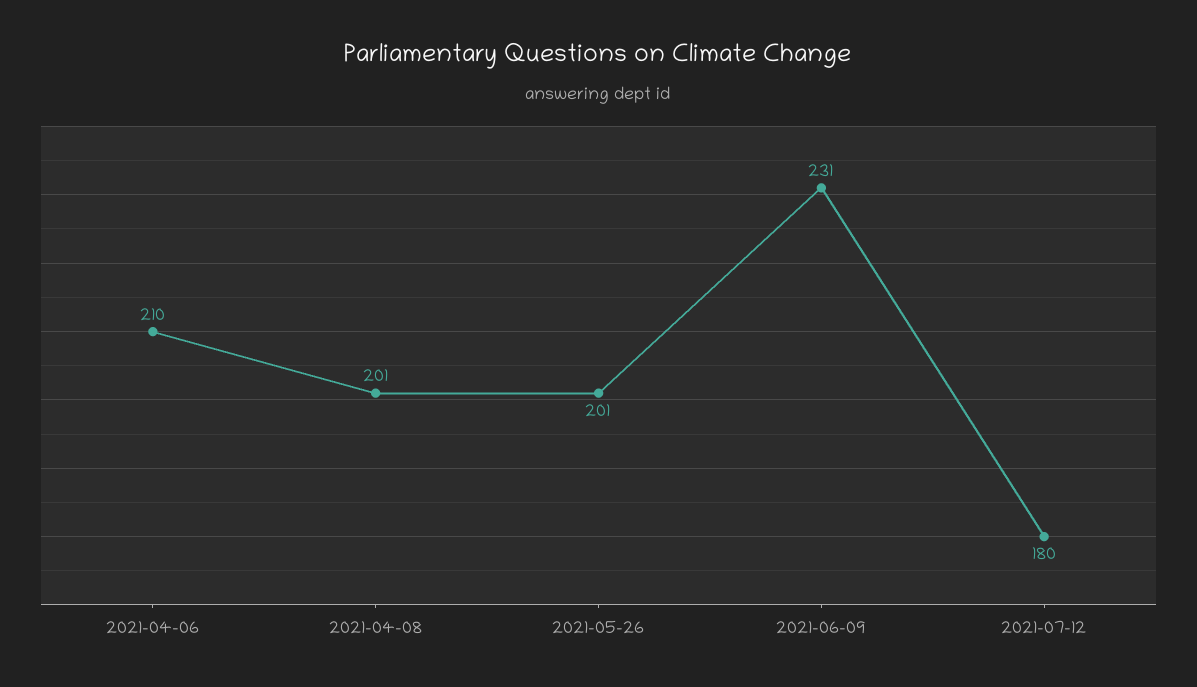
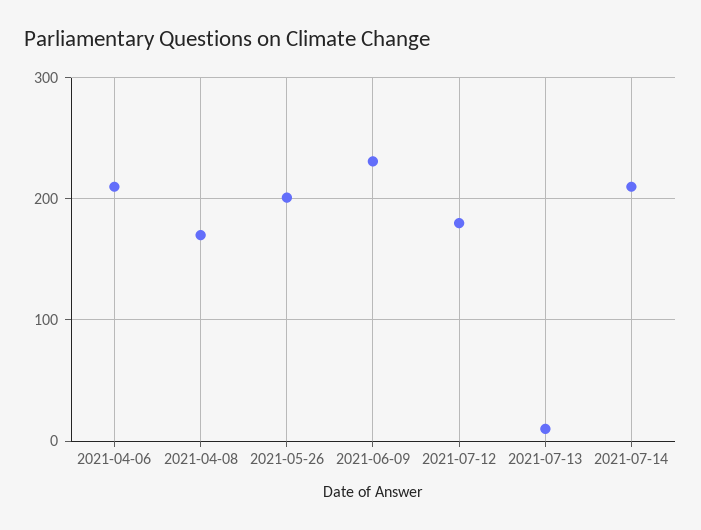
2021-04-08: 201 -> 170
2021-07-13: none -> 10
2021-07-14: none -> 210

